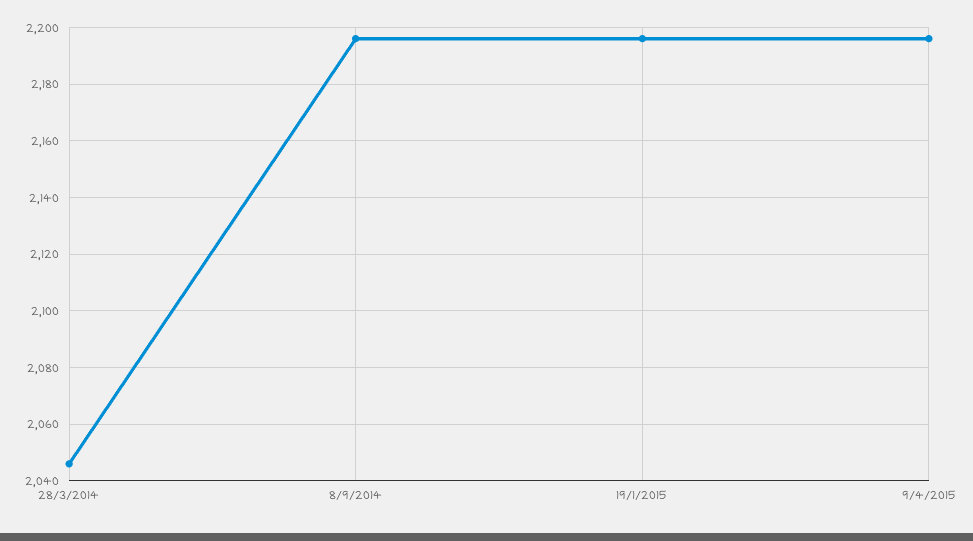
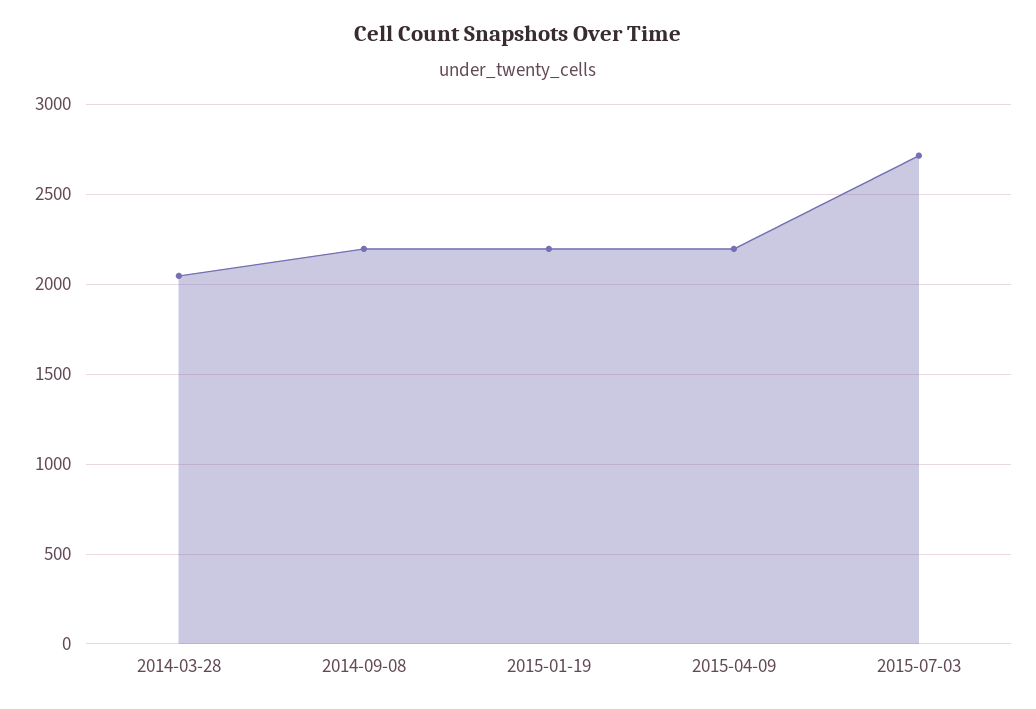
2015-07-03: none -> 2700

